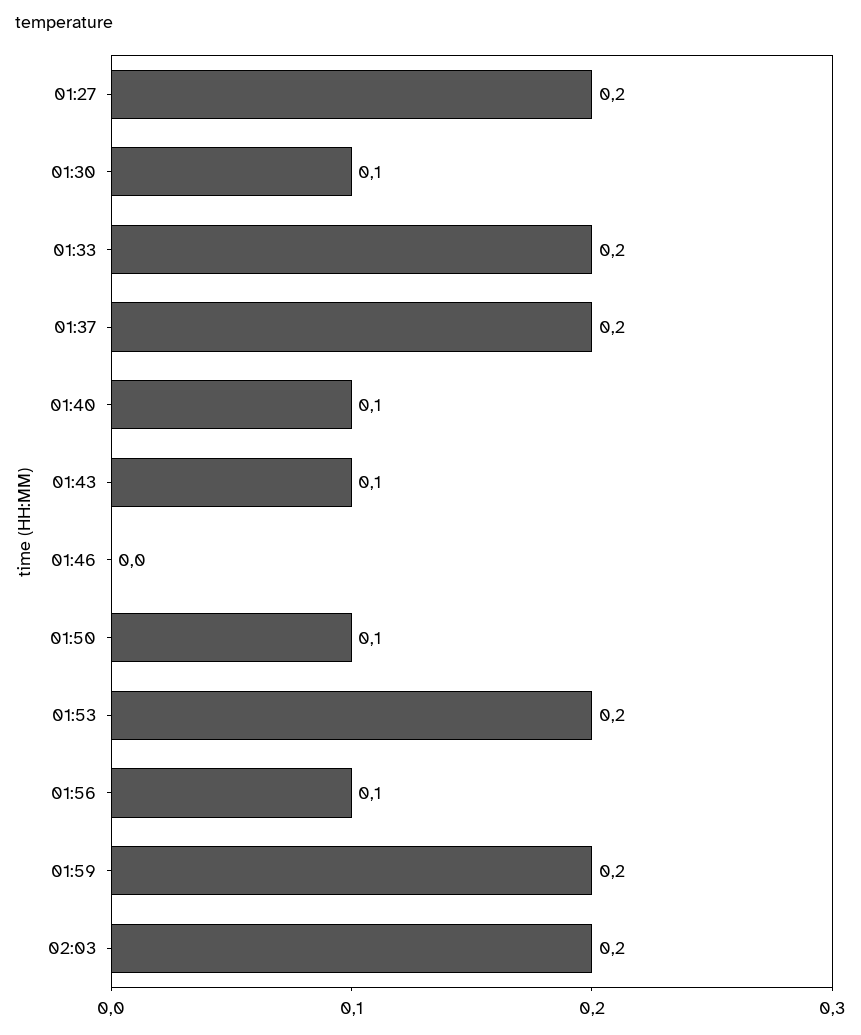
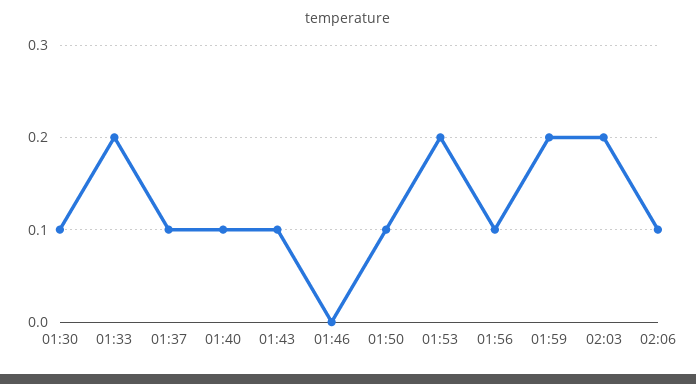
01:27: 0.2 -> none
01:37: 0.2 -> 0.1
02:06: none -> 0.1

